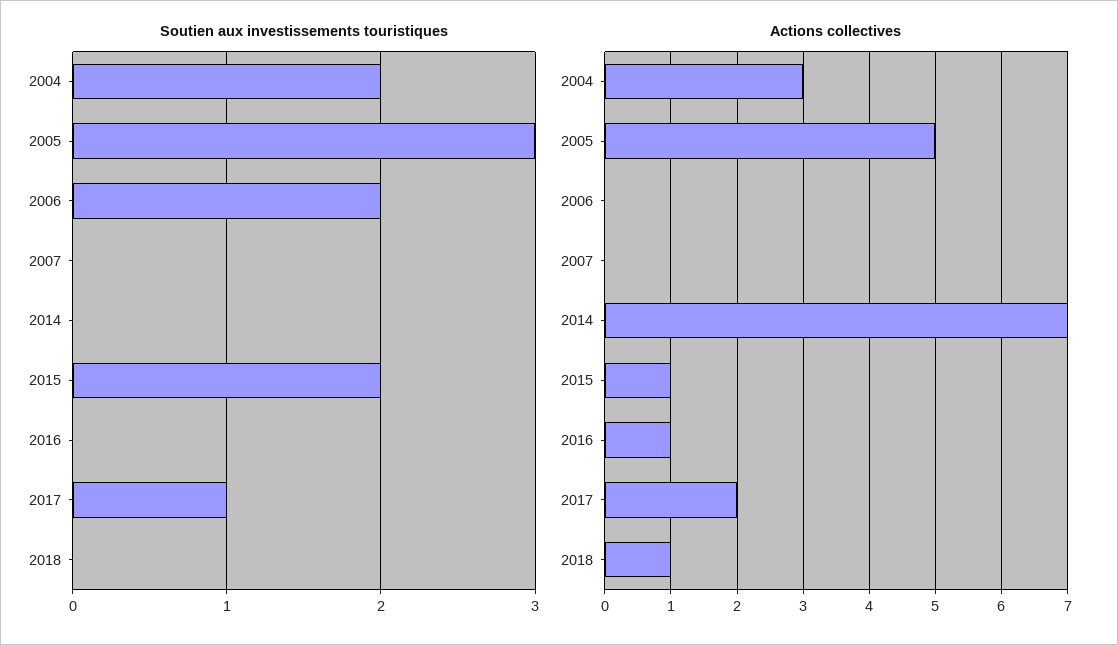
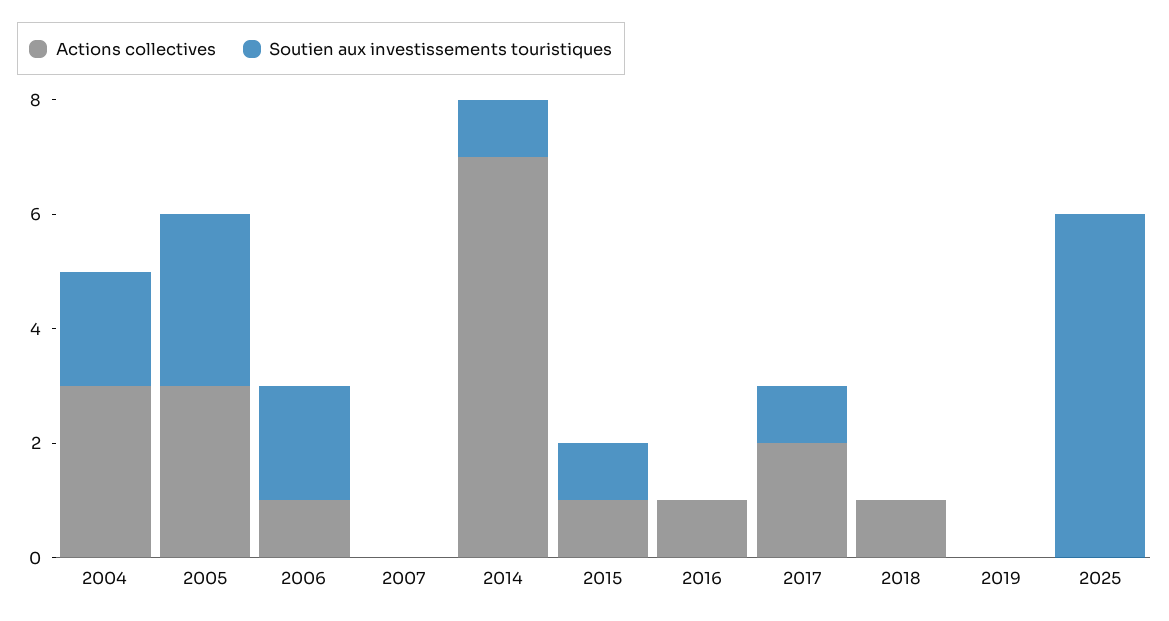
Soutien aux investissements touristiques, 2014: 0 -> 1
Soutien aux investissements touristiques, 2015: 2 -> 1
Actions collectives, 2005: 5 -> 3
Actions collectives, 2006: 0 -> 1
Actions collectives, 2019: none -> 0
Soutien aux investissements touristiques, 2019: none -> 0
Actions collectives, 2025: none -> 0
Soutien aux investissements touristiques, 2025: none -> 6

